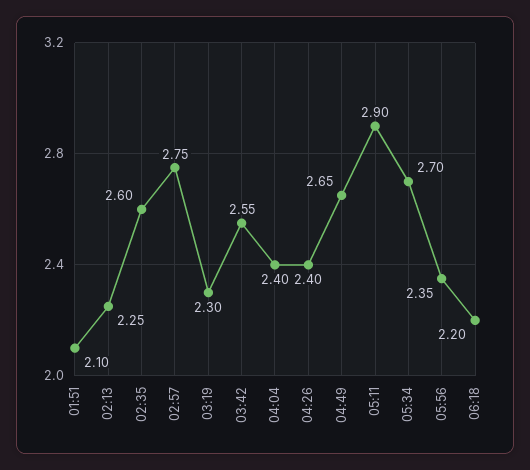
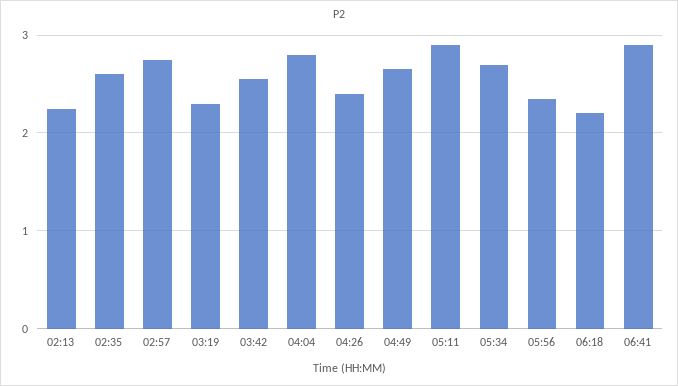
01:51: 2.1 -> none
04:04: 2.4 -> 2.8
06:41: none -> 2.9

